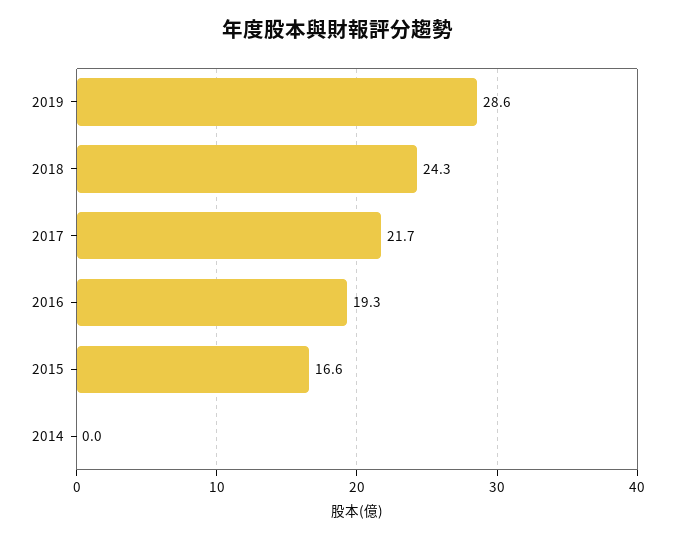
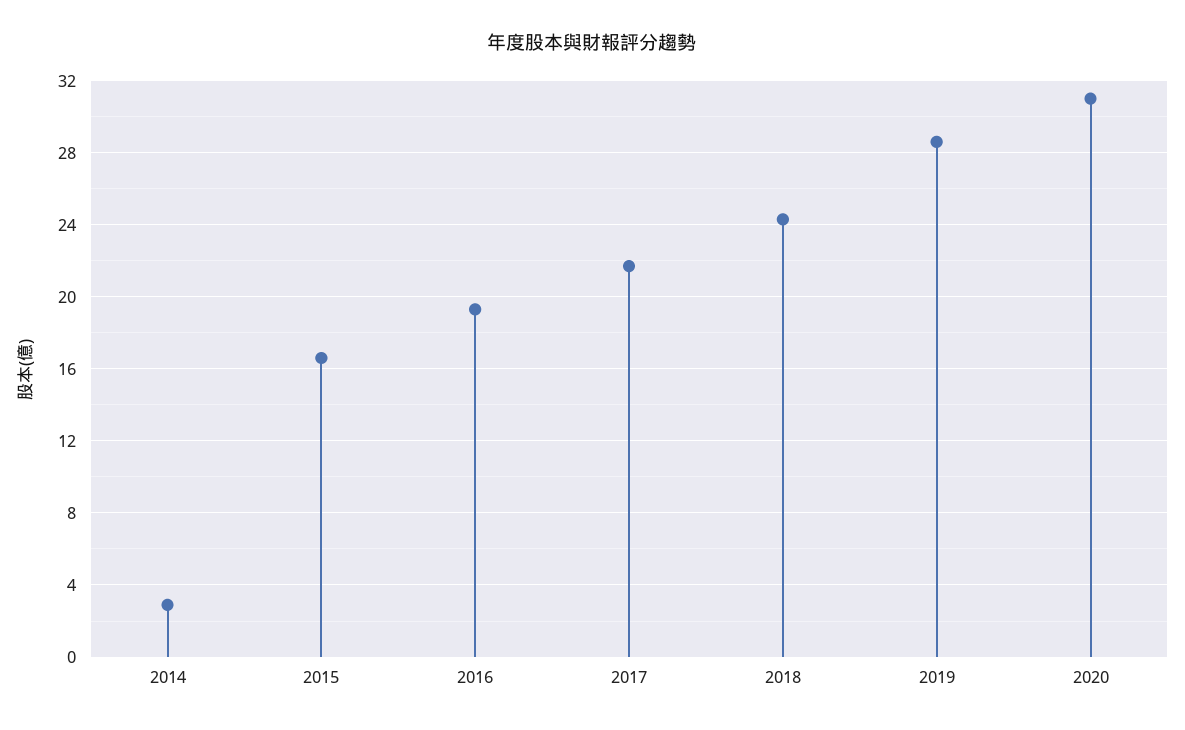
2014: 0 -> 3
2020: none -> 31

